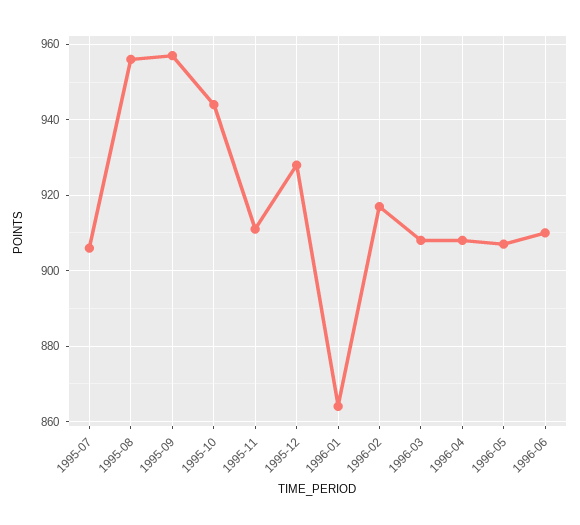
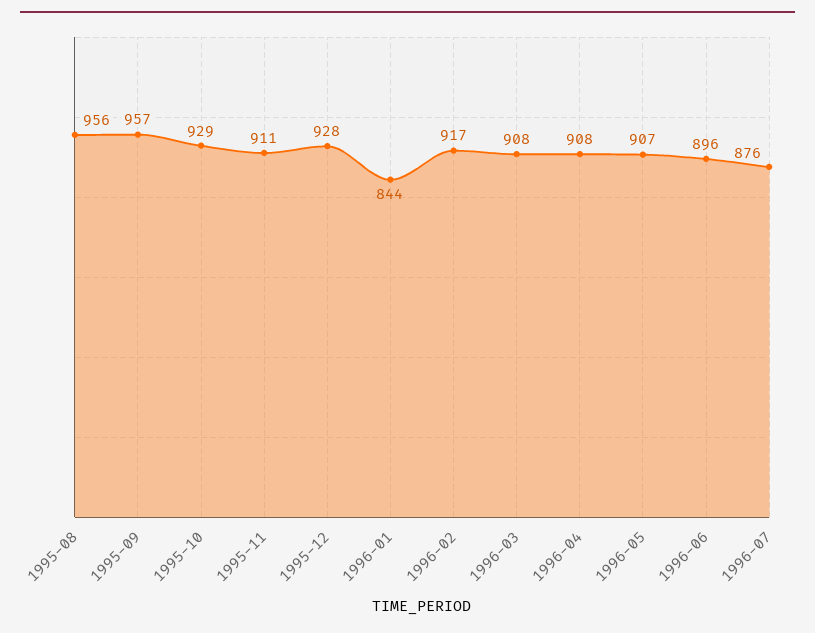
1995-07: 905 -> none
1995-10: 945 -> 929
1996-01: 865 -> 844
1996-06: 910 -> 896
1996-07: none -> 876

